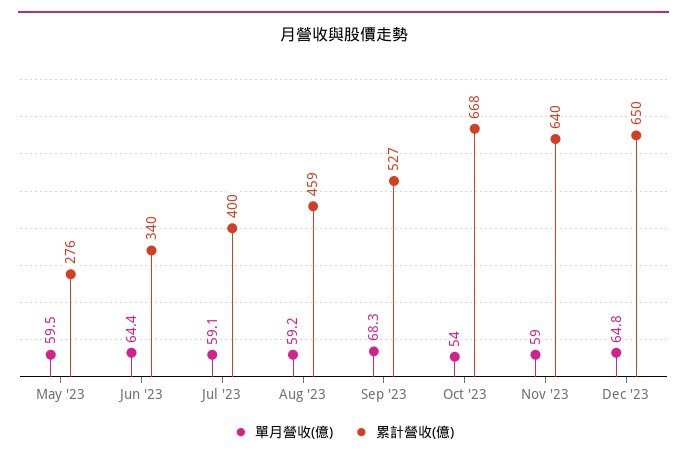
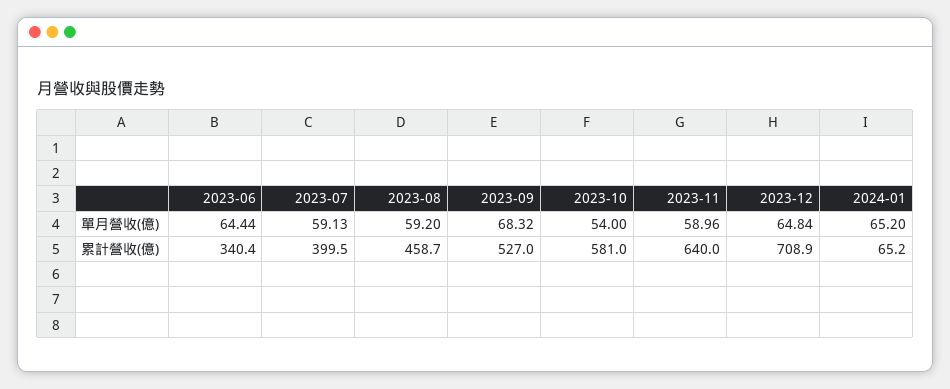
單月營收(億), May '23: 59.5 -> none
累計營收(億), May '23: 276 -> none
累計營收(億), Oct '23: 668 -> 581
累計營收(億), Dec '23: 650 -> 708.9
單月營收(億), 2024-01: none -> 65.2
累計營收(億), 2024-01: none -> 65.2

